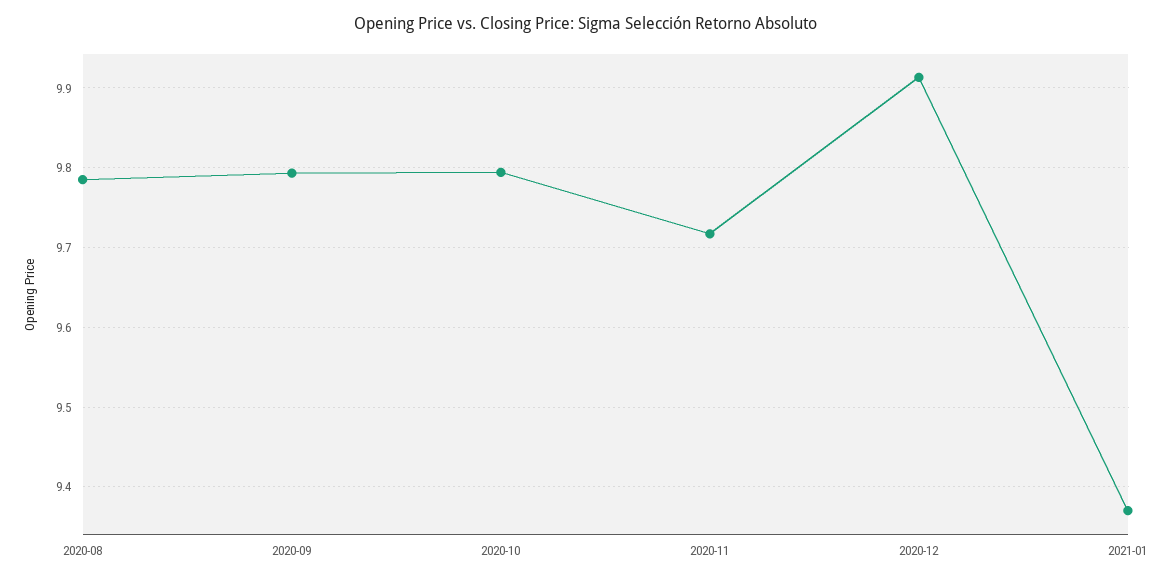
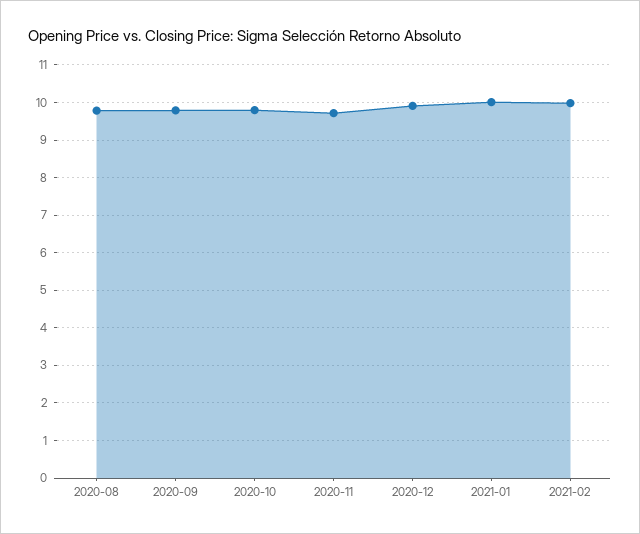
2021-01: 9.37 -> 10
2021-02: none -> 10

